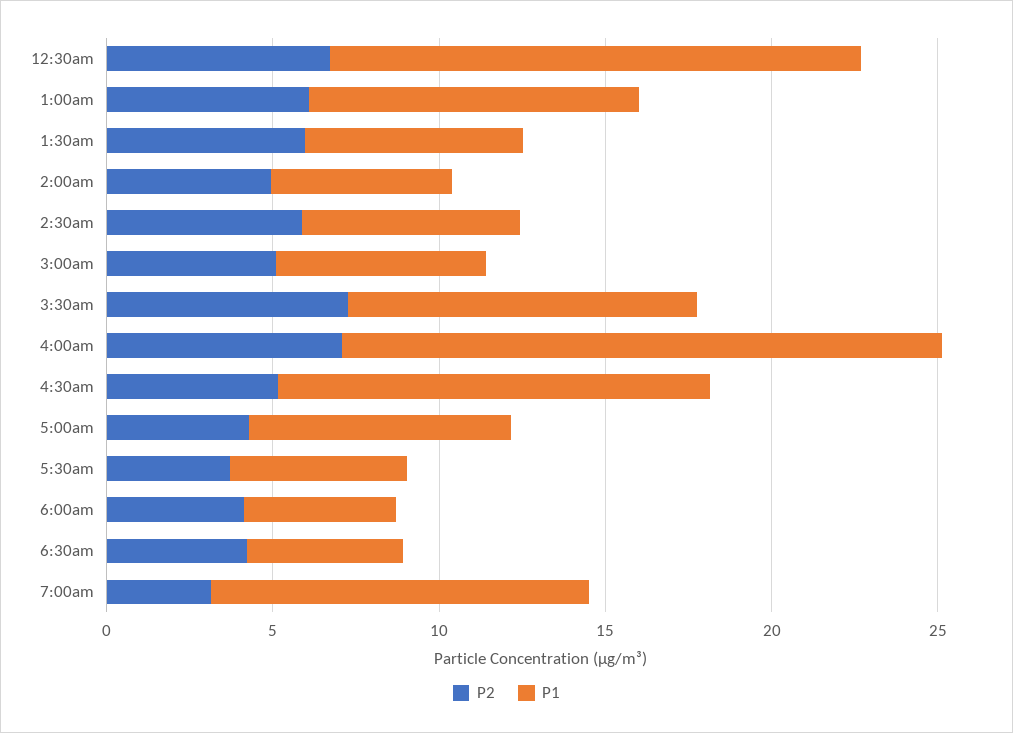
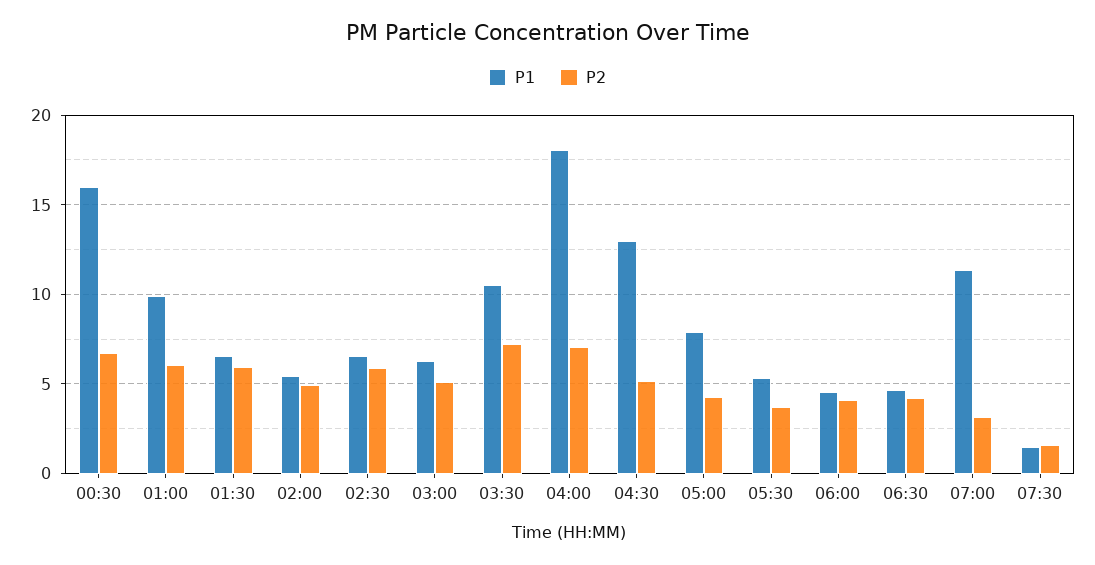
P1, 07:30: none -> 1.5
P2, 07:30: none -> 1.5

